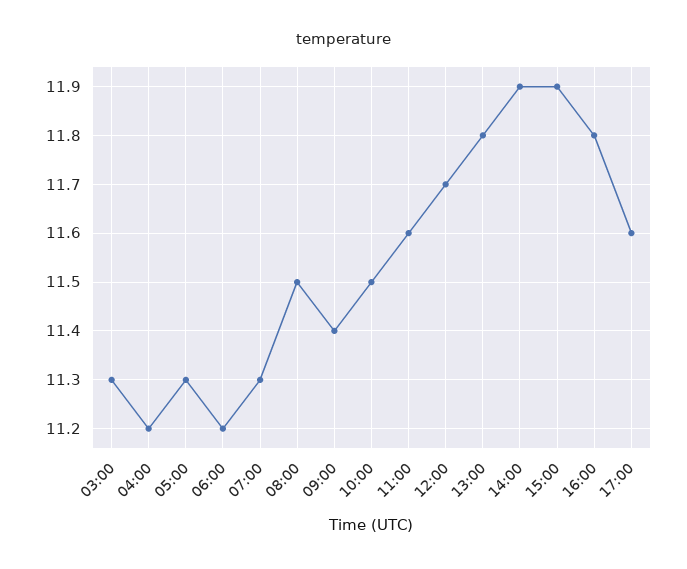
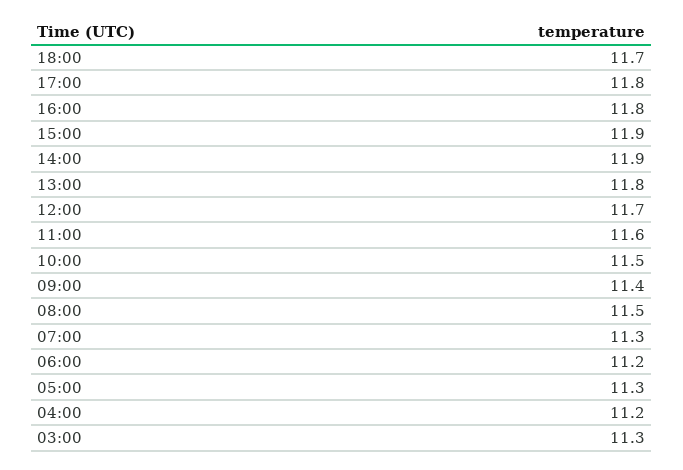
17:00: 11.6 -> 11.8
18:00: none -> 11.7

